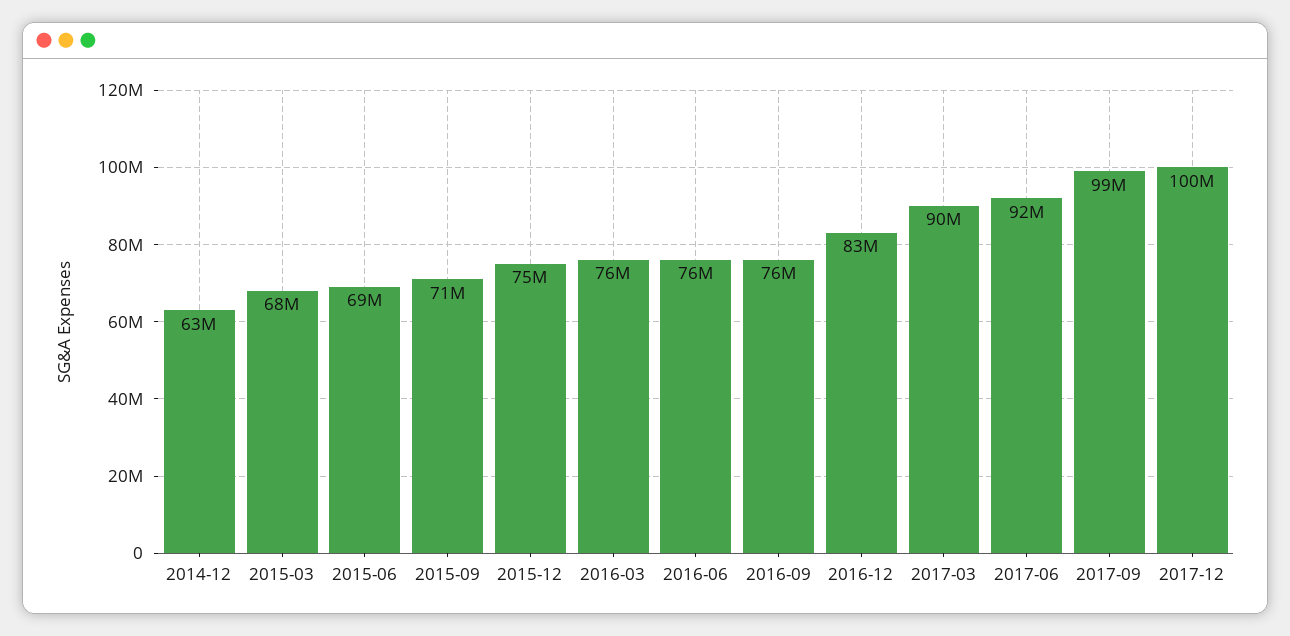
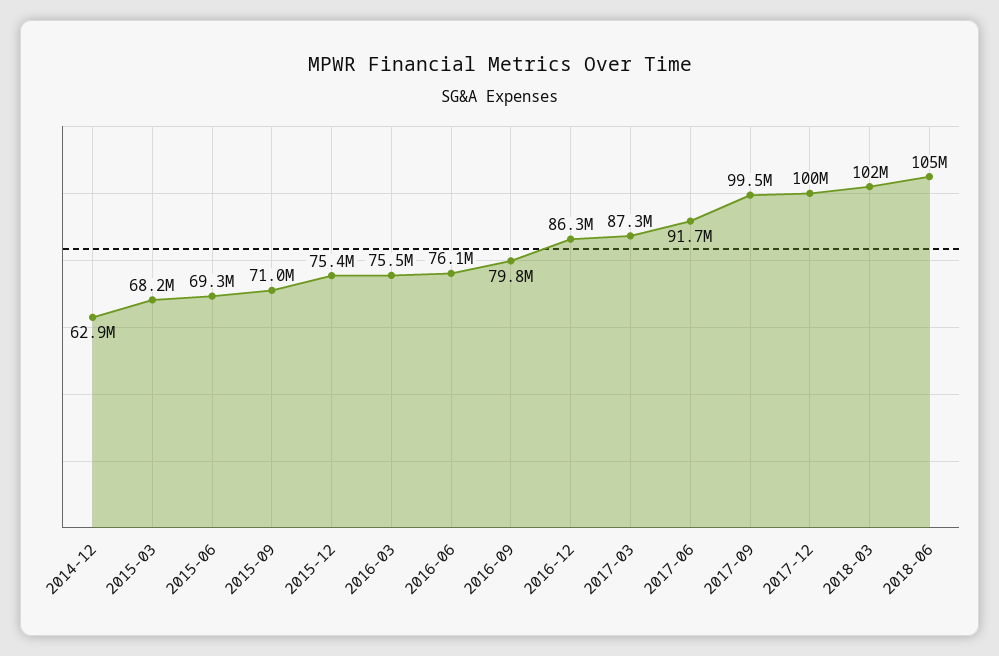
2016-09: 76000000 -> 79800000
2016-12: 83000000 -> 86300000
2017-03: 90000000 -> 87300000
2018-03: none -> 102000000
2018-06: none -> 105000000

